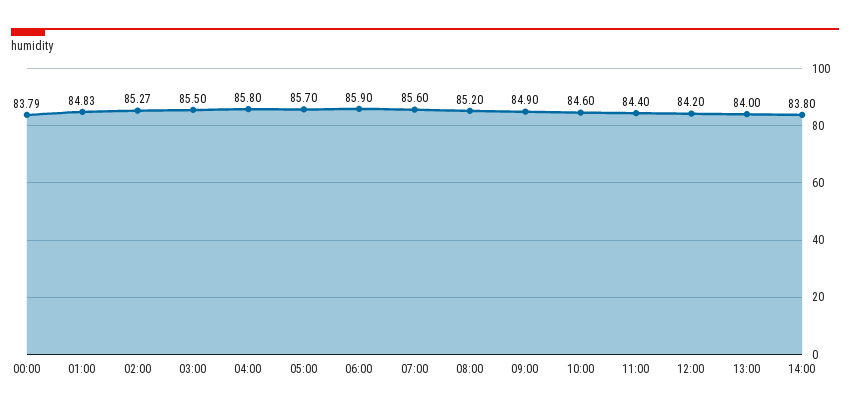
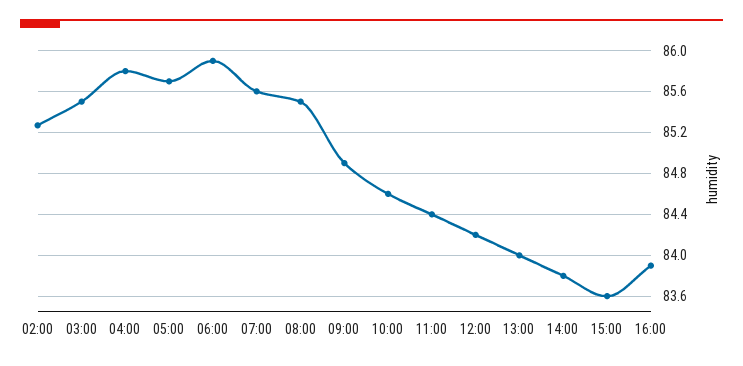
00:00: 83.79 -> none
01:00: 84.83 -> none
08:00: 85.2 -> 85.5
15:00: none -> 83.6
16:00: none -> 83.9

